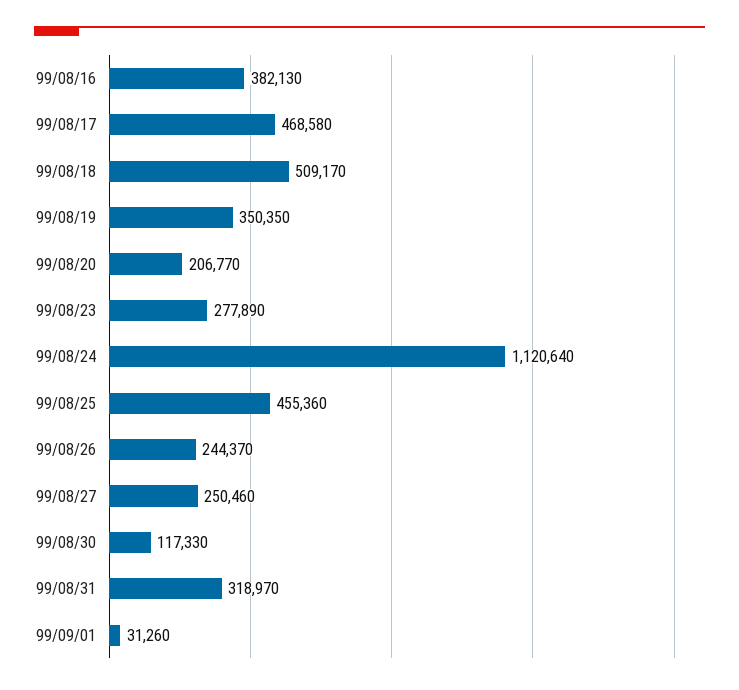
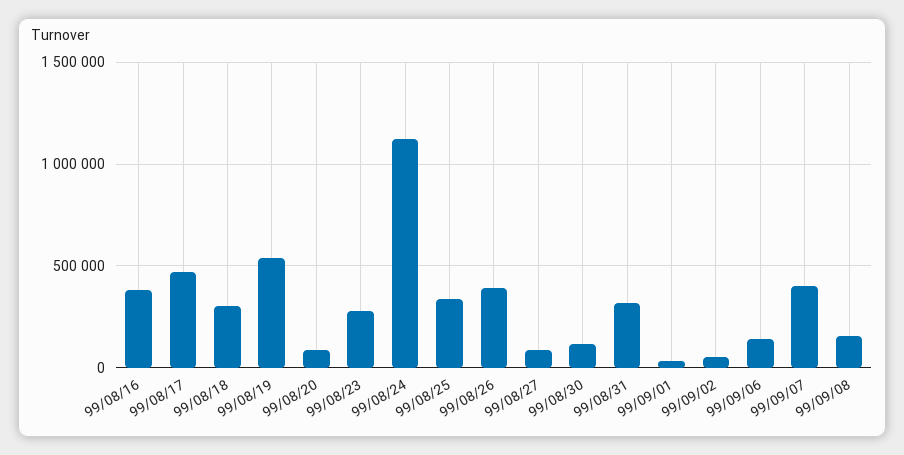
99/08/18: 509170 -> 300000
99/08/19: 350350 -> 550000
99/08/20: 206770 -> 100000
99/08/25: 455360 -> 350000
99/08/26: 244370 -> 400000
99/08/27: 250460 -> 100000
99/09/02: none -> 50000
99/09/06: none -> 150000
99/09/07: none -> 400000
99/09/08: none -> 150000

